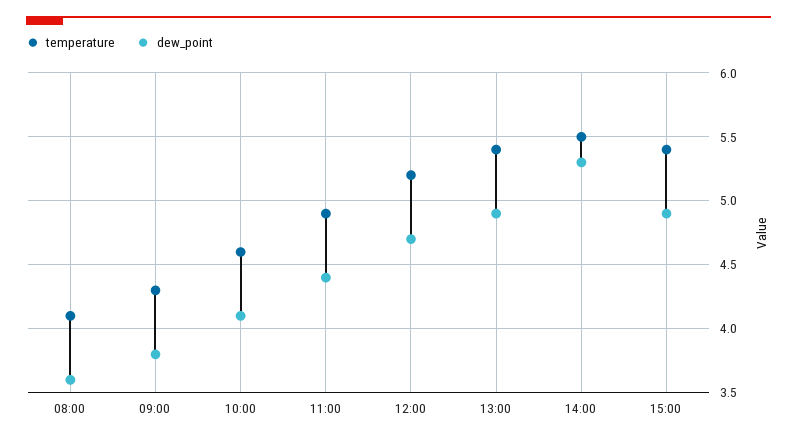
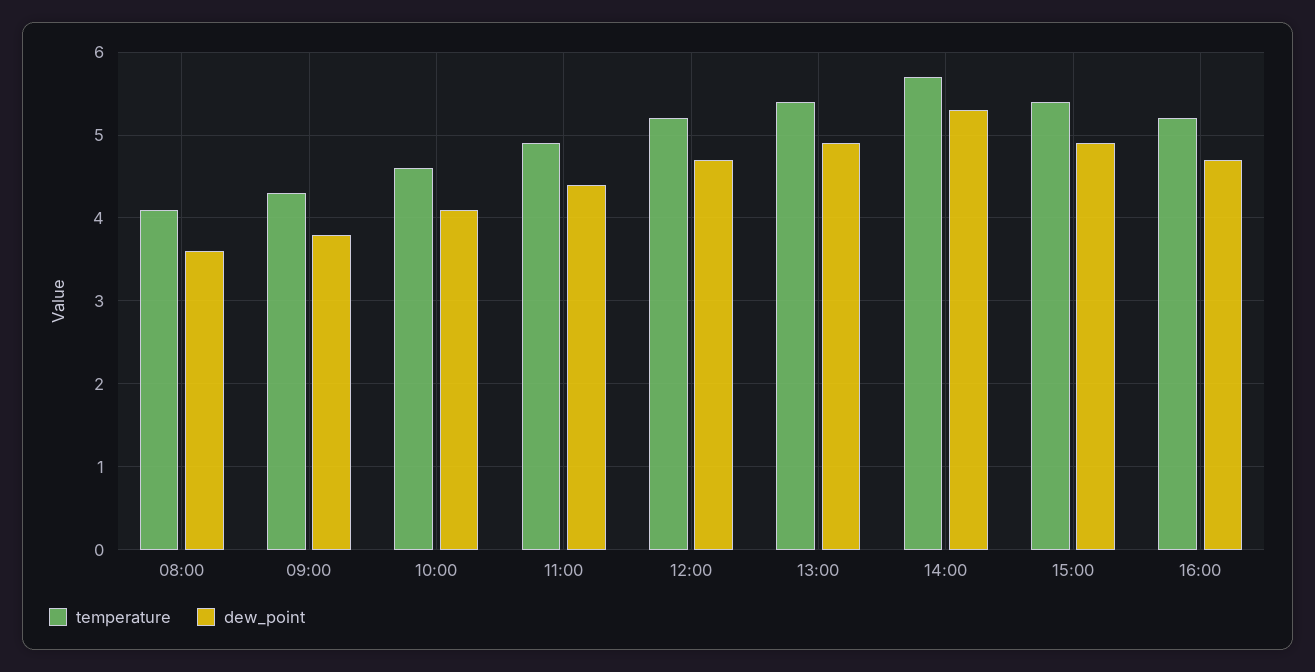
temperature, 14:00: 5.5 -> 5.7
temperature, 16:00: none -> 5.2
dew_point, 16:00: none -> 4.7

